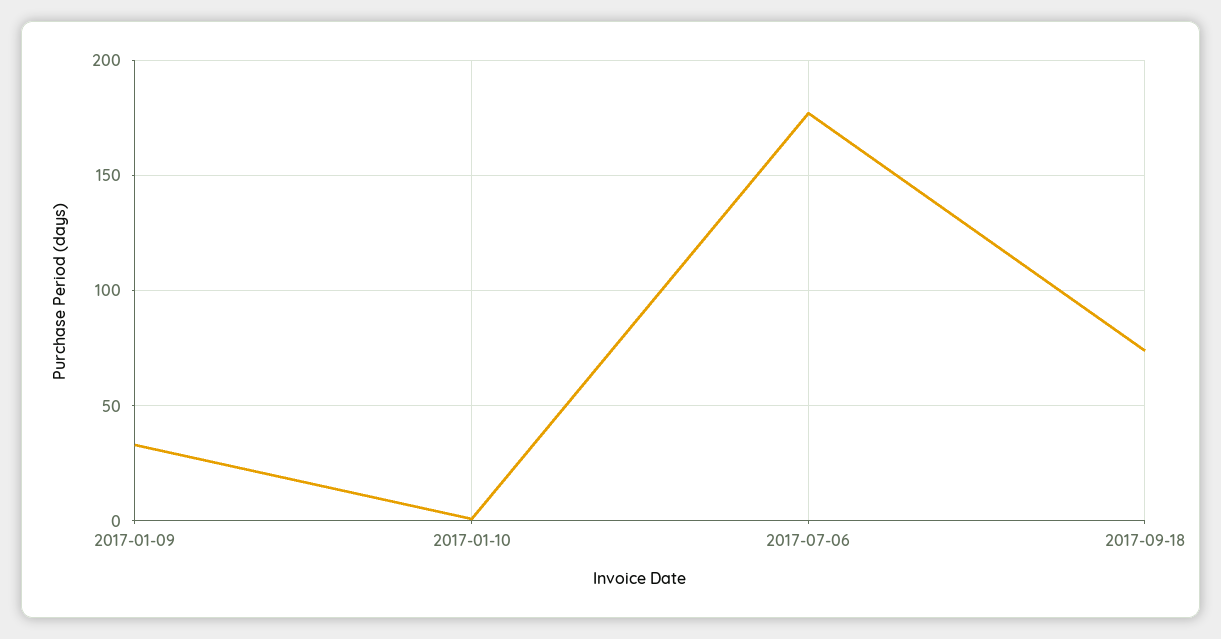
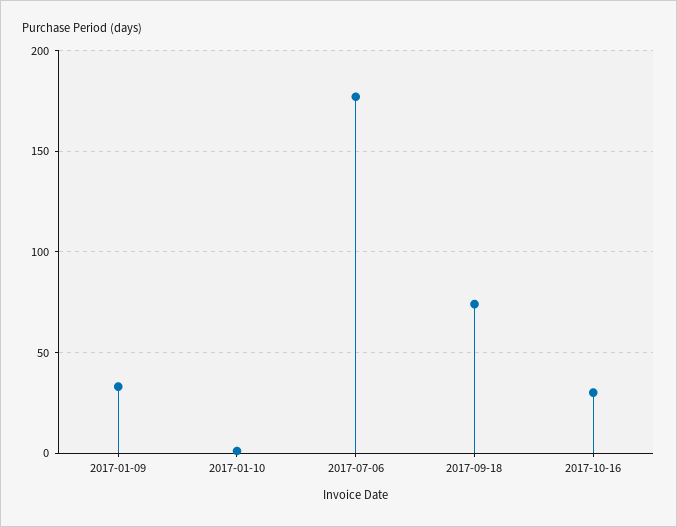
2017-10-16: none -> 30

